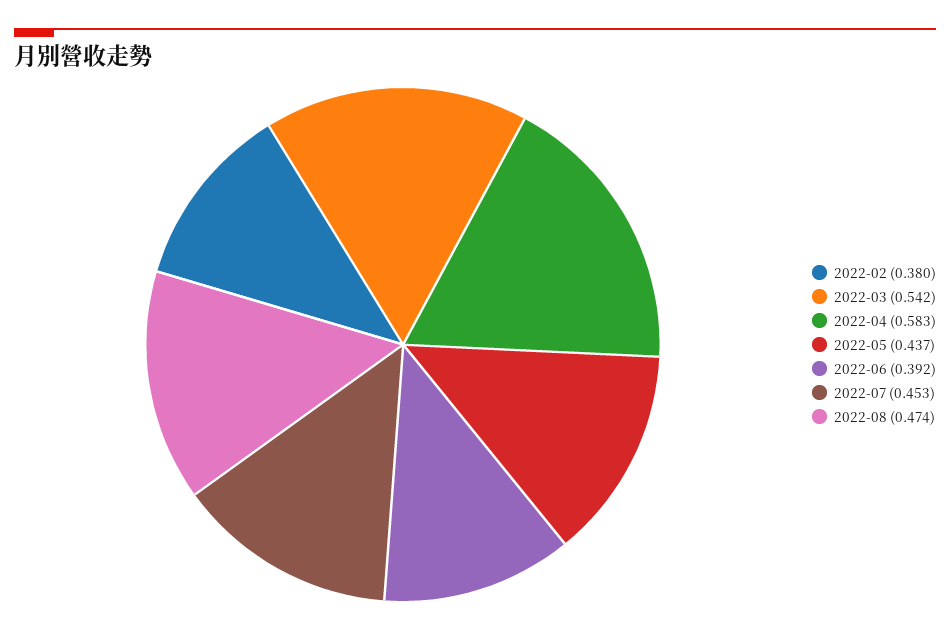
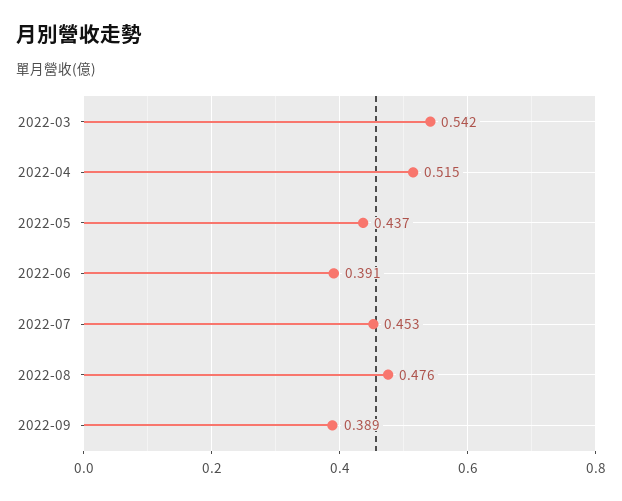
2022-02: 0.38 -> none
2022-04: 0.583 -> 0.515
2022-06: 0.392 -> 0.391
2022-08: 0.474 -> 0.476
2022-09: none -> 0.389

